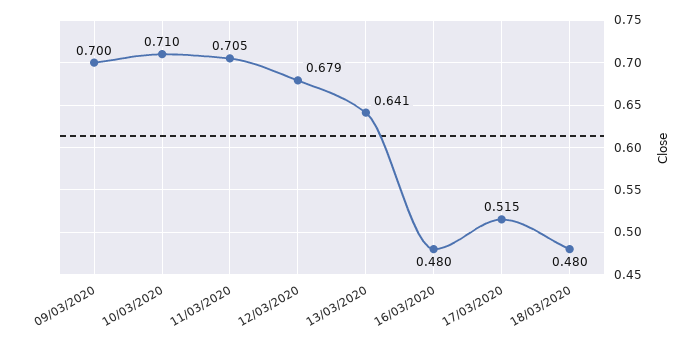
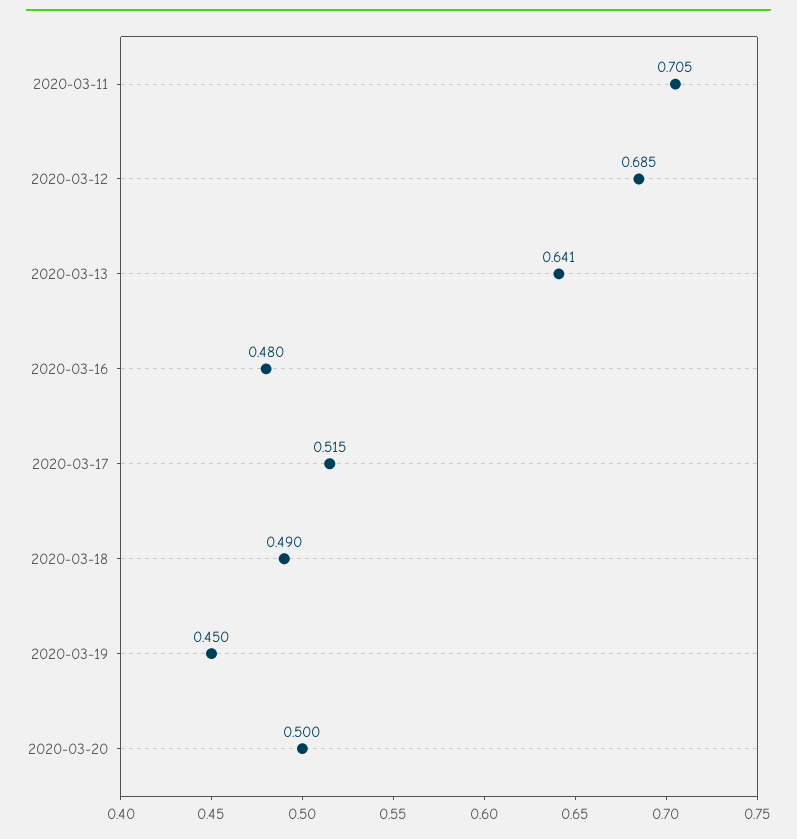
09/03/2020: 0.7 -> none
10/03/2020: 0.71 -> none
12/03/2020: 0.679 -> 0.685
18/03/2020: 0.48 -> 0.49
2020-03-19: none -> 0.45
2020-03-20: none -> 0.5

